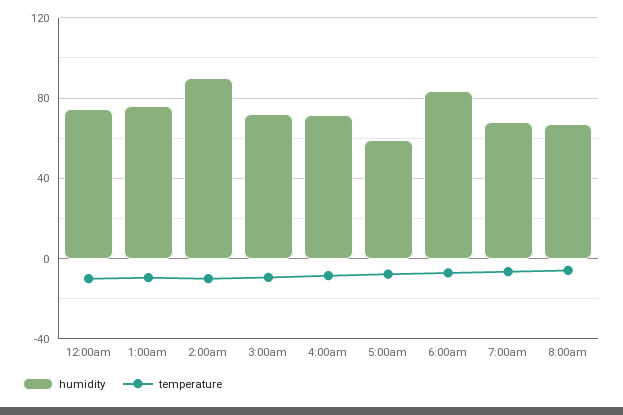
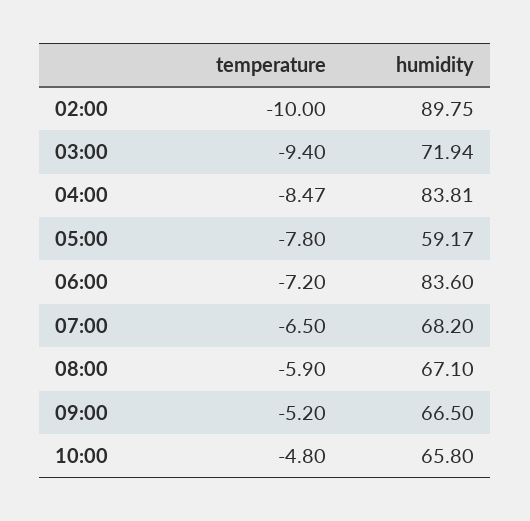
humidity, 12:00am: 75 -> none
temperature, 12:00am: -10 -> none
humidity, 1:00am: 75 -> none
temperature, 1:00am: -10 -> none
humidity, 4:00am: 70 -> 83.81
temperature, 09:00: none -> -5.2
humidity, 09:00: none -> 66.5
temperature, 10:00: none -> -4.8
humidity, 10:00: none -> 65.8

